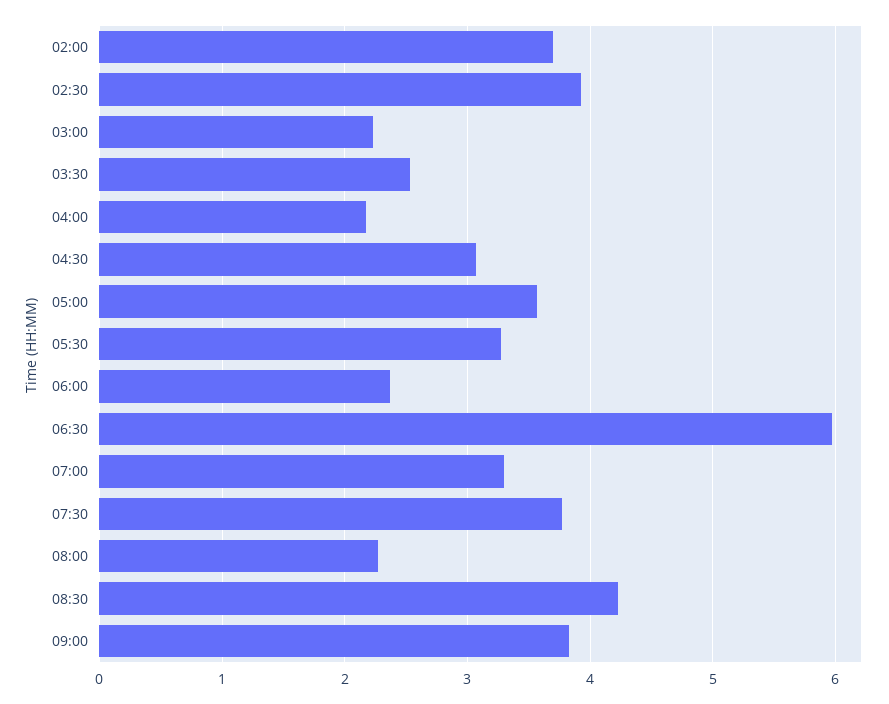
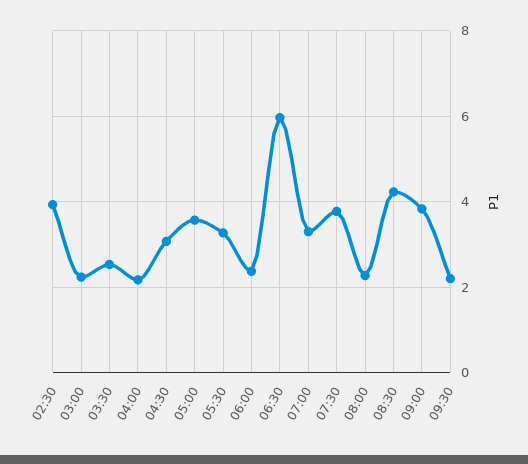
02:00: 3.7 -> none
09:30: none -> 2.2

